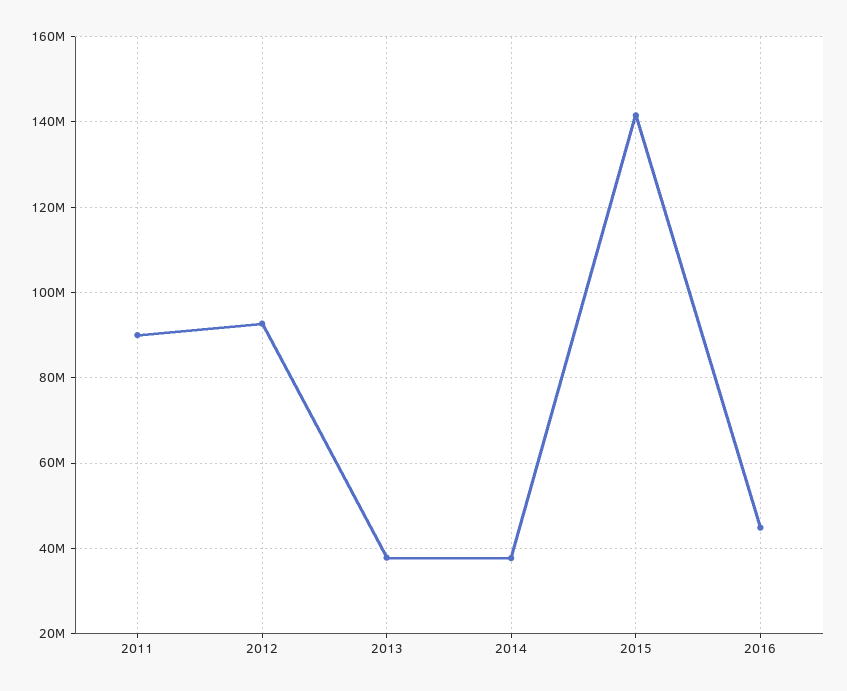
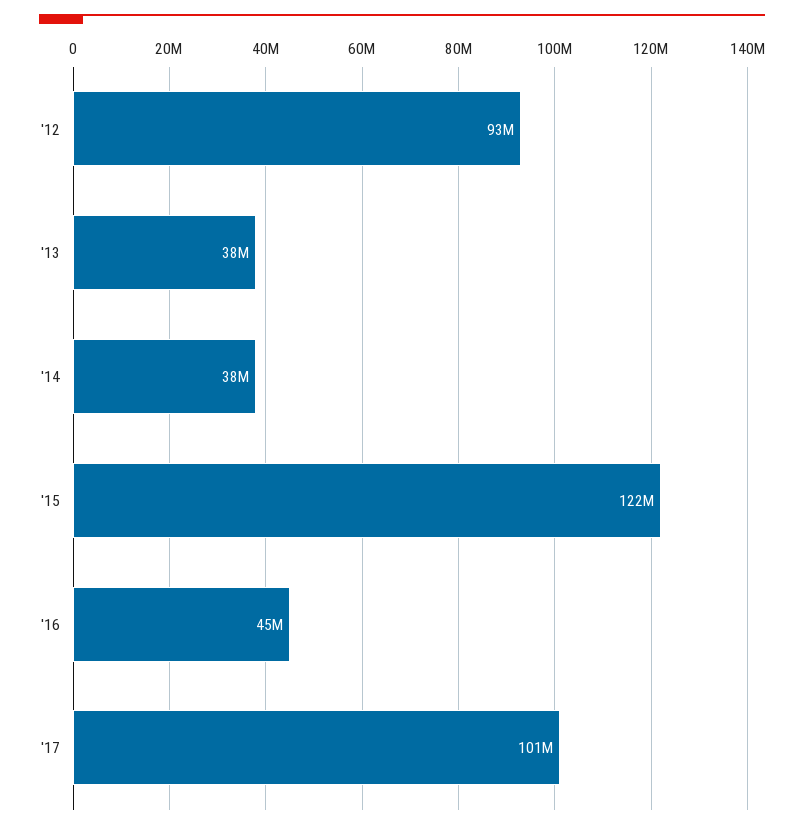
2011: 90000000 -> none
2015: 142000000 -> 122000000
'17: none -> 101000000

